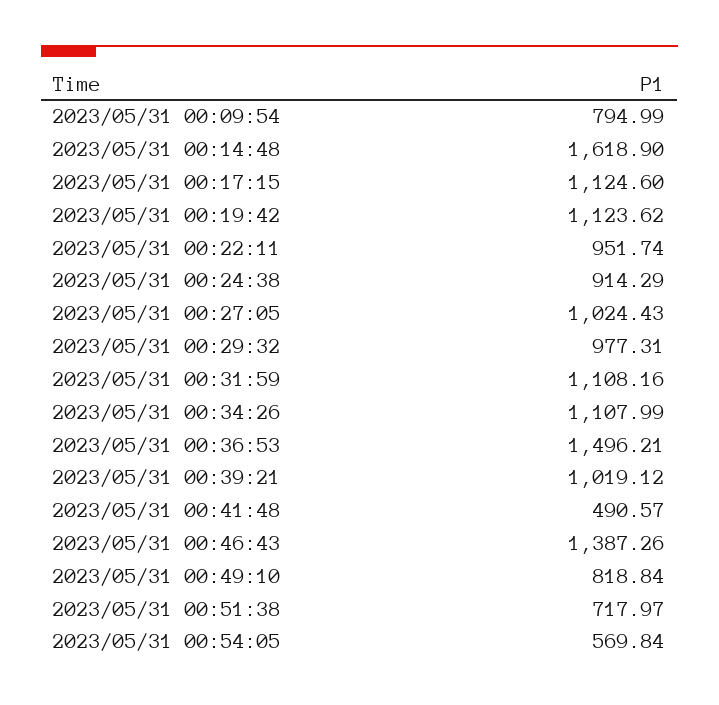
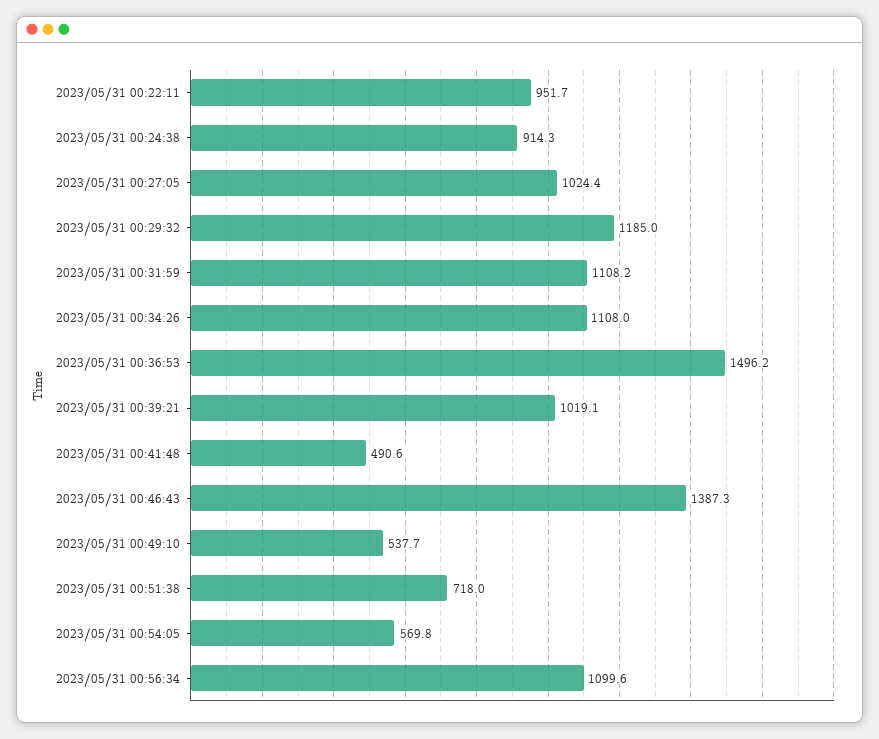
2023/05/31 00:09:54: 794.99 -> none
2023/05/31 00:14:48: 1618.9 -> none
2023/05/31 00:17:15: 1124.6 -> none
2023/05/31 00:19:42: 1123.62 -> none
2023/05/31 00:29:32: 977.31 -> 1185
2023/05/31 00:49:10: 818.84 -> 537.7
2023/05/31 00:56:34: none -> 1099.6

